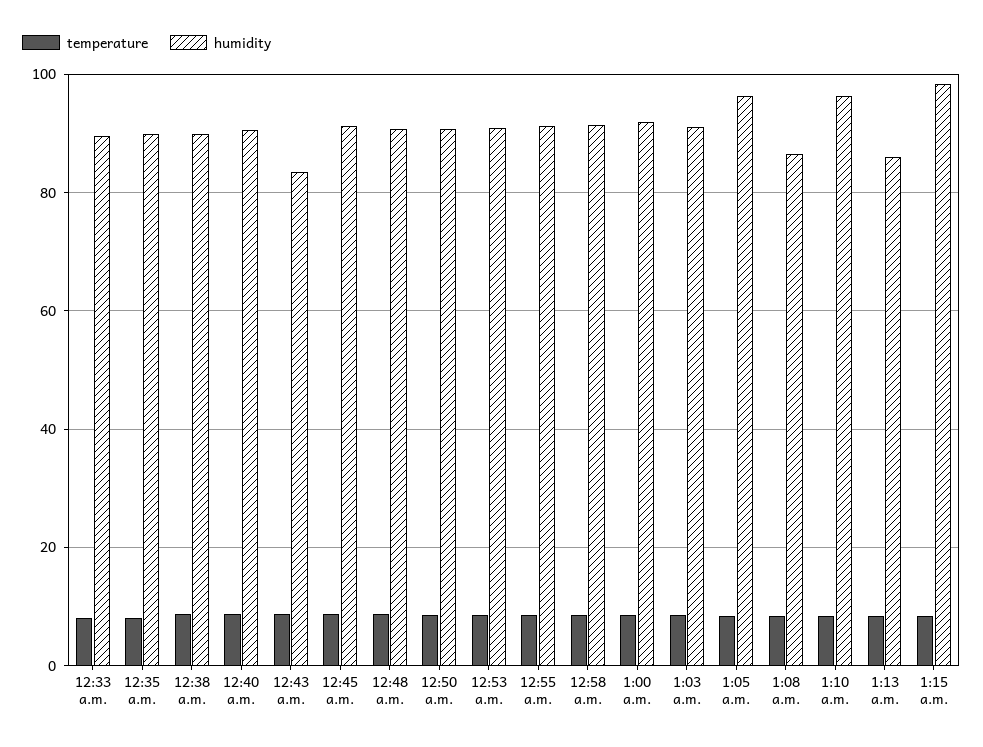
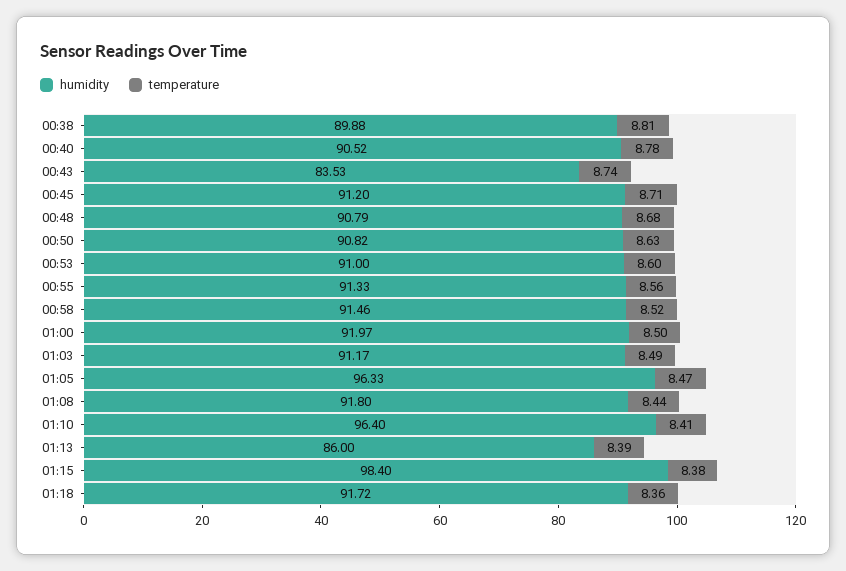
temperature, 12:33 a.m.: 8 -> none
humidity, 12:33 a.m.: 90 -> none
temperature, 12:35 a.m.: 8 -> none
humidity, 12:35 a.m.: 90 -> none
humidity, 1:08 a.m.: 86 -> 91.8
humidity, 01:18: none -> 91.72
temperature, 01:18: none -> 8.36

